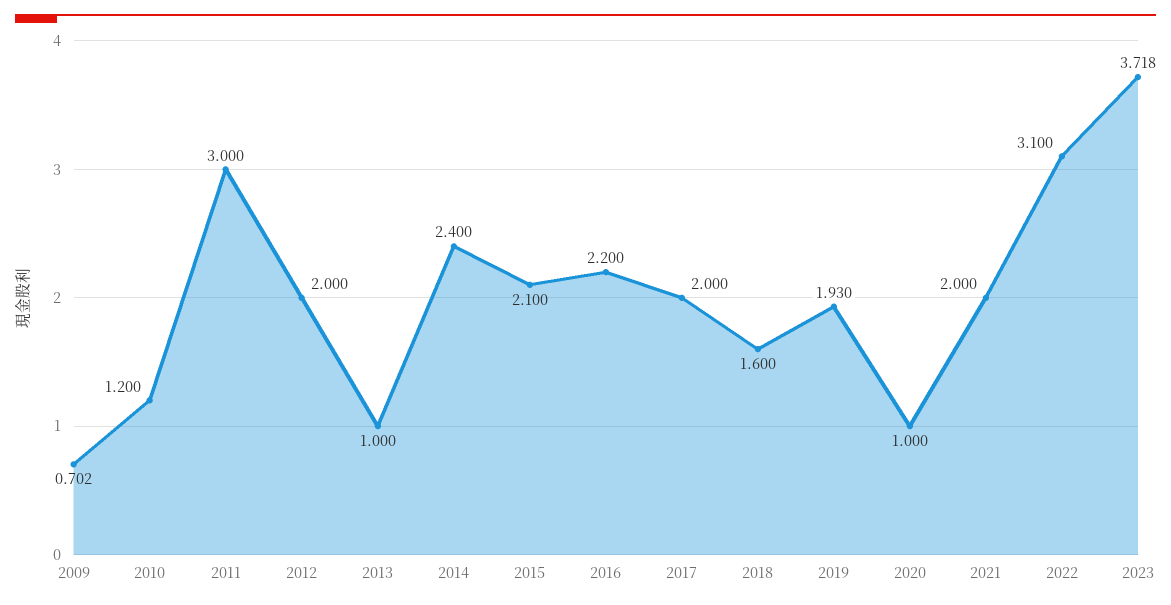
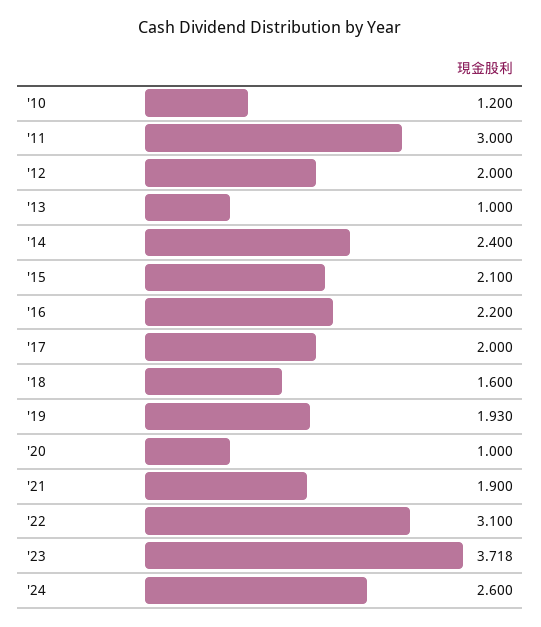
2009: 0.702 -> none
2021: 2 -> 1.9
'24: none -> 2.6

